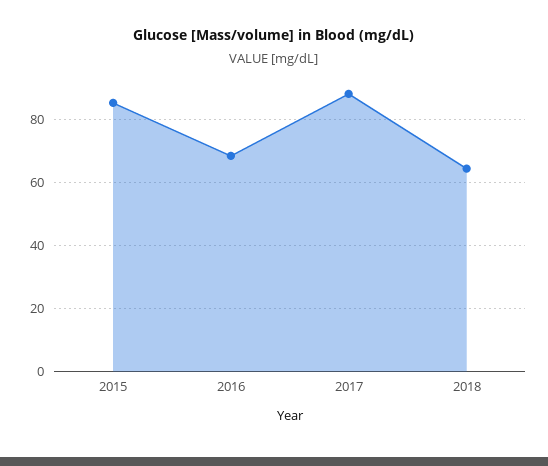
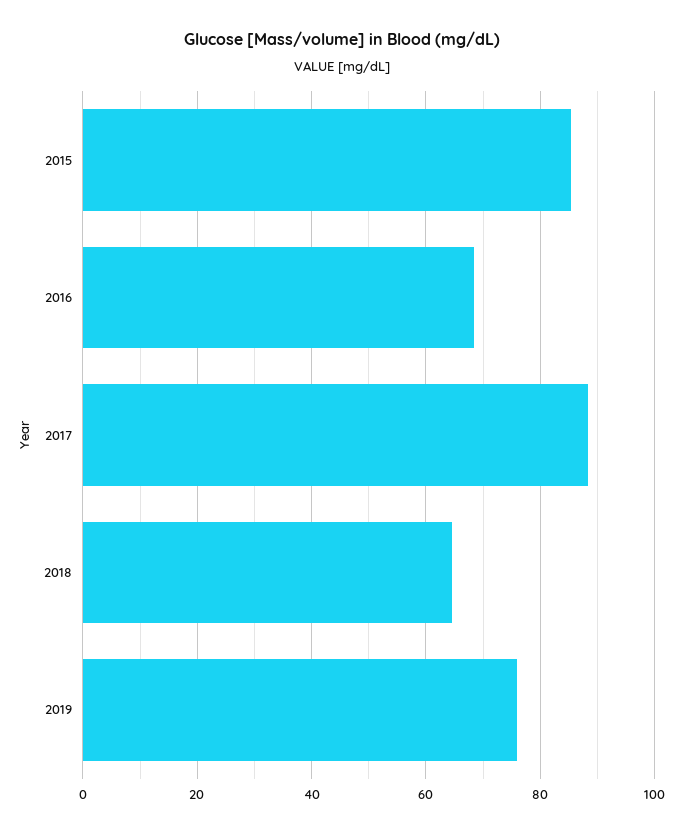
2019: none -> 76

